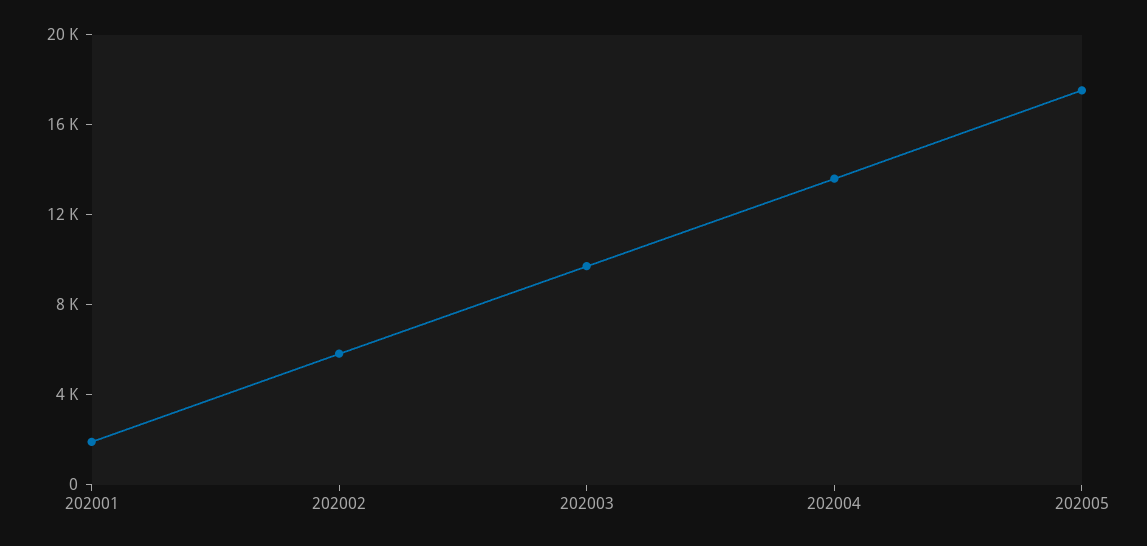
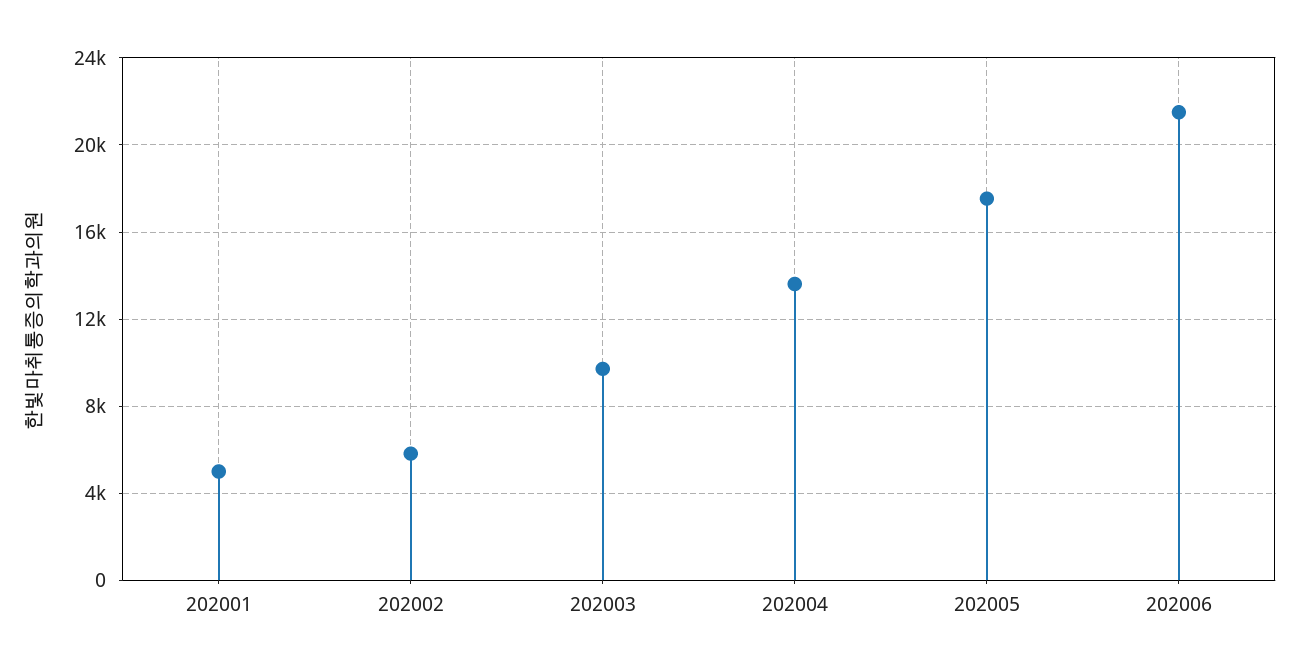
202001: 2000 -> 5000
202006: none -> 21500

